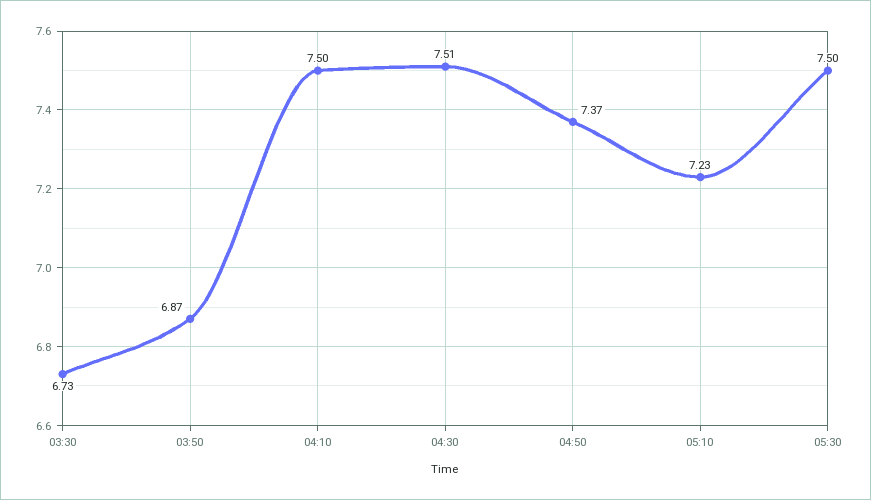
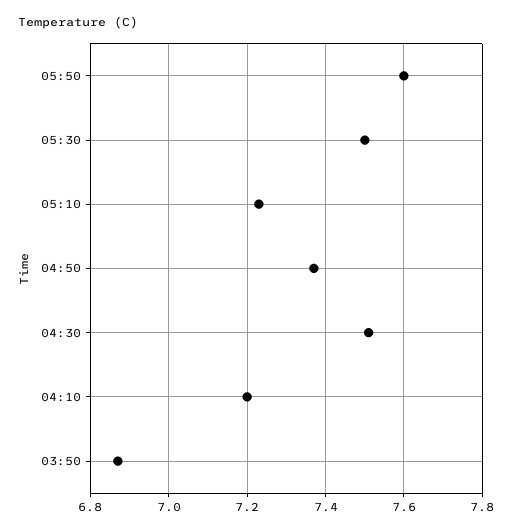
03:30: 6.73 -> none
04:10: 7.5 -> 7.2
05:50: none -> 7.6

